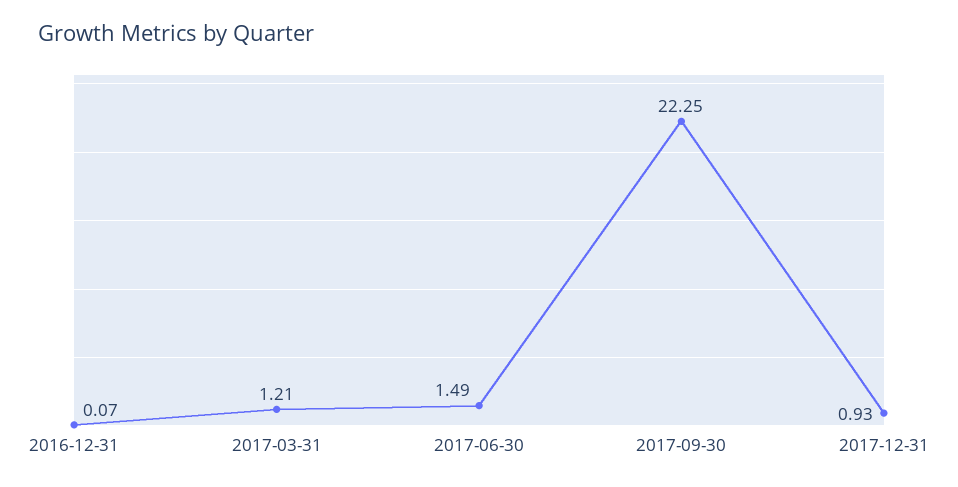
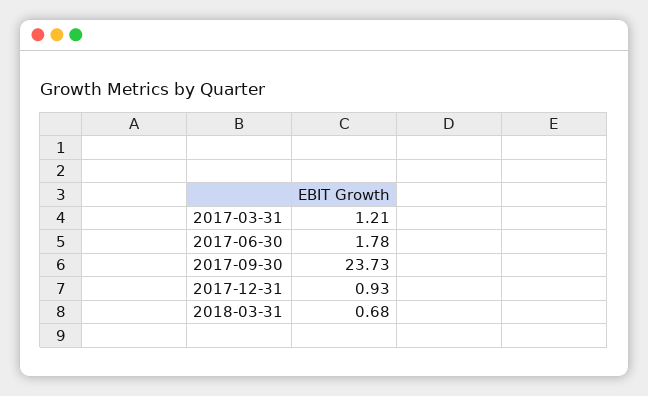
2016-12-31: 0.07 -> none
2017-06-30: 1.49 -> 1.78
2017-09-30: 22.25 -> 23.73
2018-03-31: none -> 0.68

